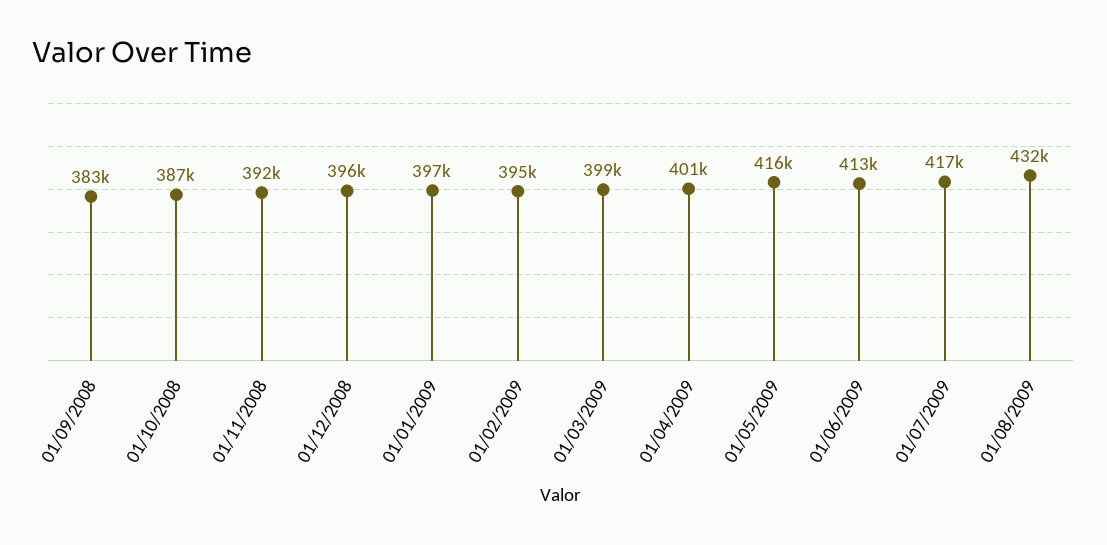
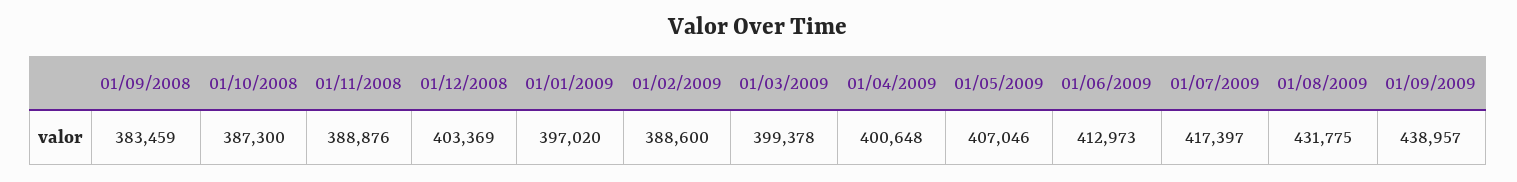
01/11/2008: 392000 -> 388876
01/12/2008: 396000 -> 403369
01/02/2009: 395000 -> 388600
01/05/2009: 416000 -> 407046
01/09/2009: none -> 438957

